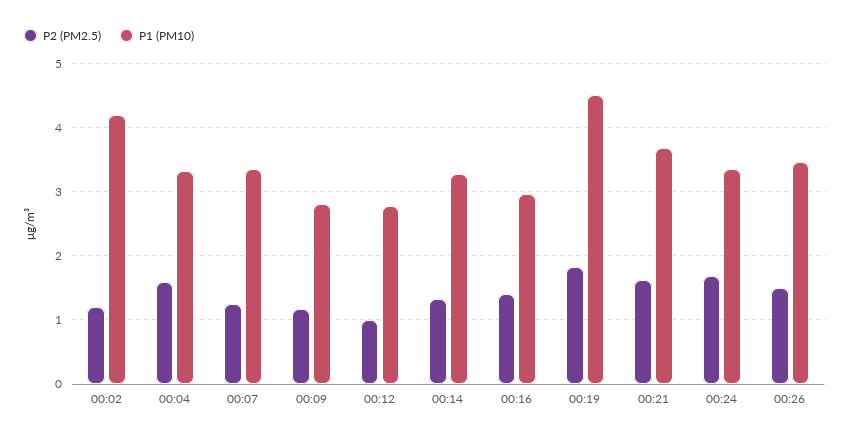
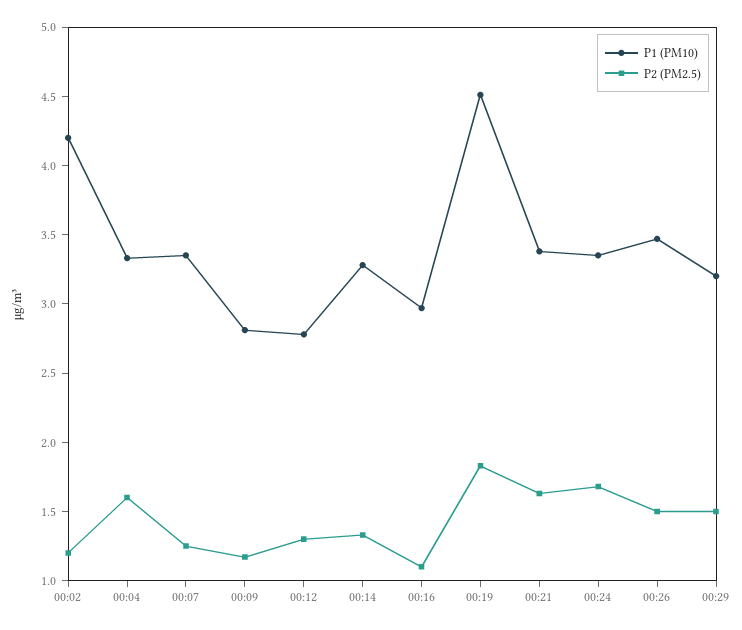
P2 (PM2.5), 00:12: 1 -> 1.3
P2 (PM2.5), 00:16: 1.4 -> 1.1
P1 (PM10), 00:21: 3.7 -> 3.4
P1 (PM10), 00:29: none -> 3.2
P2 (PM2.5), 00:29: none -> 1.5

